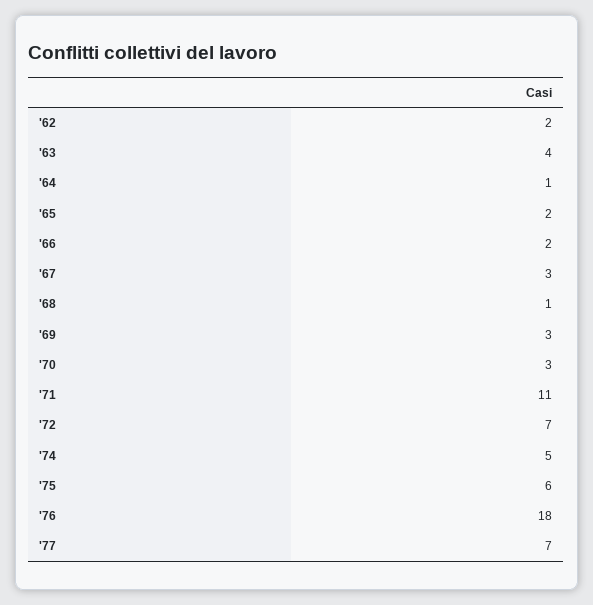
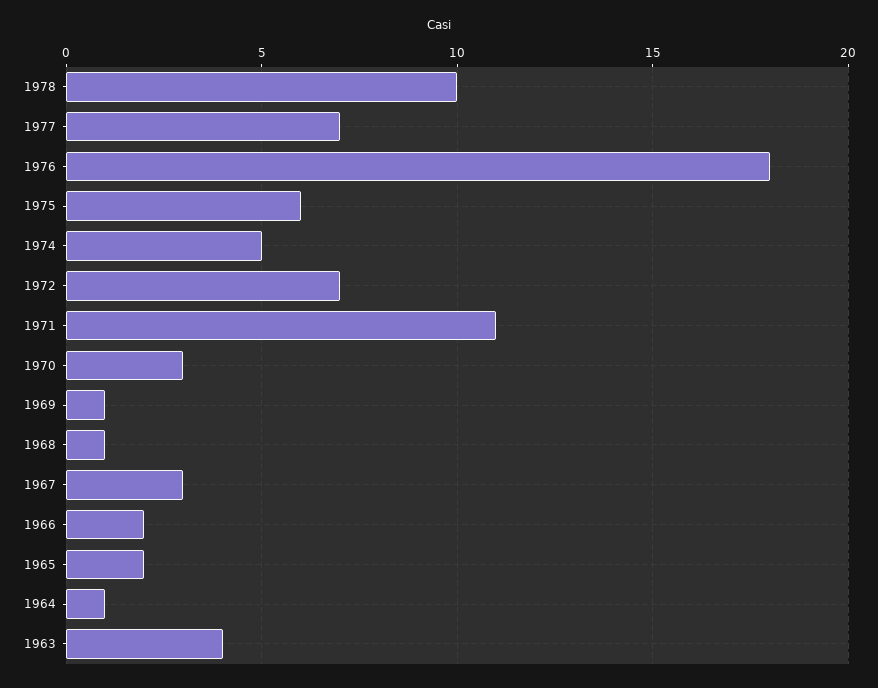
'62: 2 -> none
'69: 3 -> 1
1978: none -> 10

